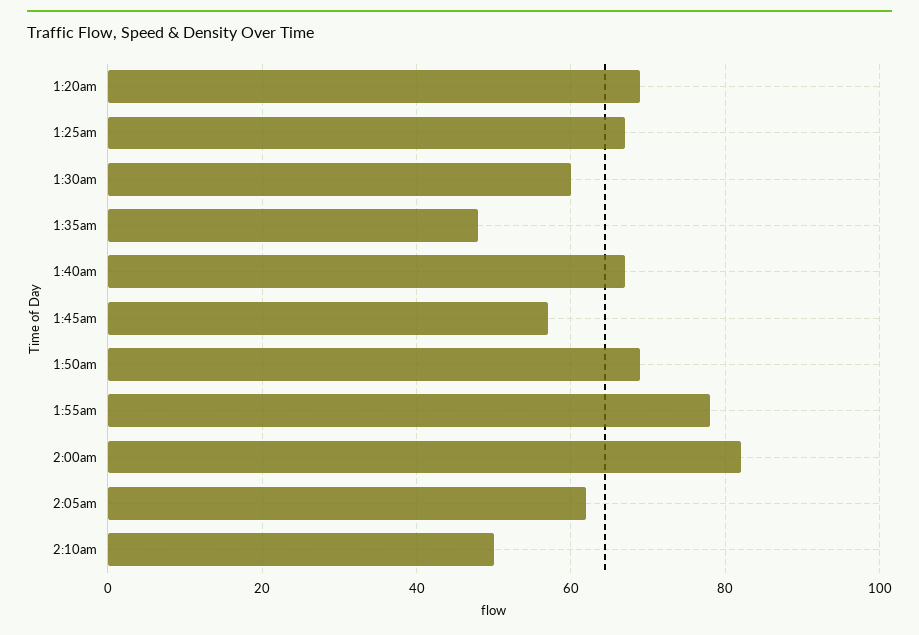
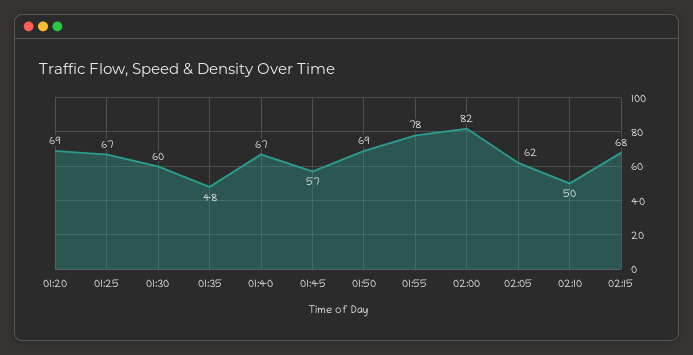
02:15: none -> 68

